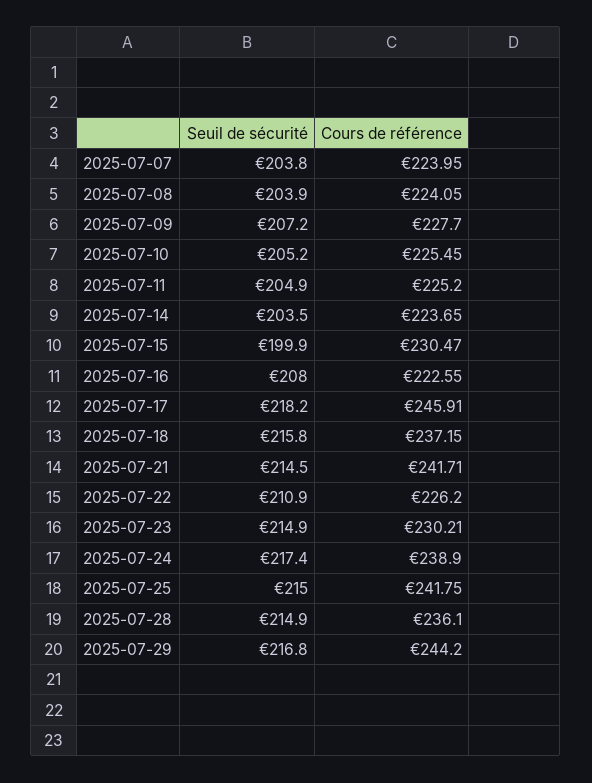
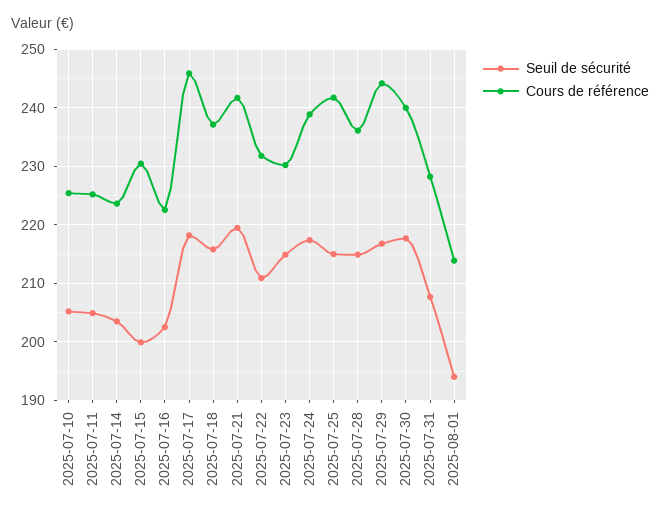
Seuil de sécurité, 2025-07-07: 203.8 -> none
Cours de référence, 2025-07-07: 223.95 -> none
Seuil de sécurité, 2025-07-08: 203.9 -> none
Cours de référence, 2025-07-08: 224.05 -> none
Seuil de sécurité, 2025-07-09: 207.2 -> none
Cours de référence, 2025-07-09: 227.7 -> none
Seuil de sécurité, 2025-07-16: 208 -> 202
Seuil de sécurité, 2025-07-21: 214.5 -> 220
Cours de référence, 2025-07-22: 226.2 -> 232
Seuil de sécurité, 2025-07-30: none -> 218
Cours de référence, 2025-07-30: none -> 240
Seuil de sécurité, 2025-07-31: none -> 208
Cours de référence, 2025-07-31: none -> 228
Seuil de sécurité, 2025-08-01: none -> 194
Cours de référence, 2025-08-01: none -> 214

